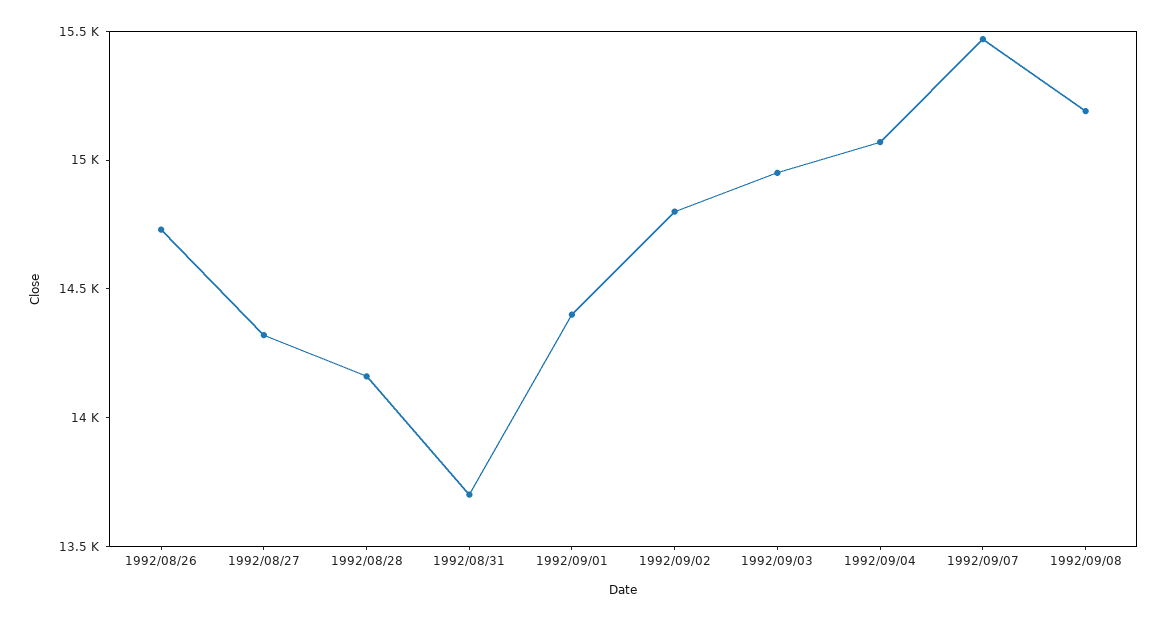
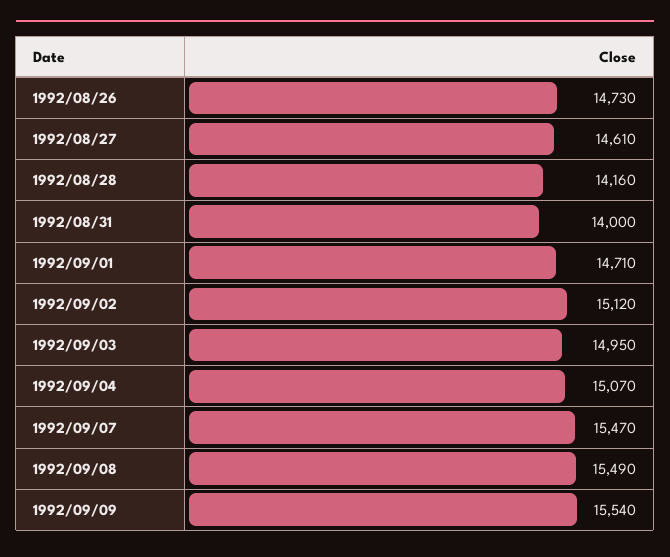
1992/08/27: 14300 -> 14610
1992/08/31: 13700 -> 14000
1992/09/01: 14400 -> 14710
1992/09/02: 14800 -> 15120
1992/09/08: 15200 -> 15490
1992/09/09: none -> 15540

